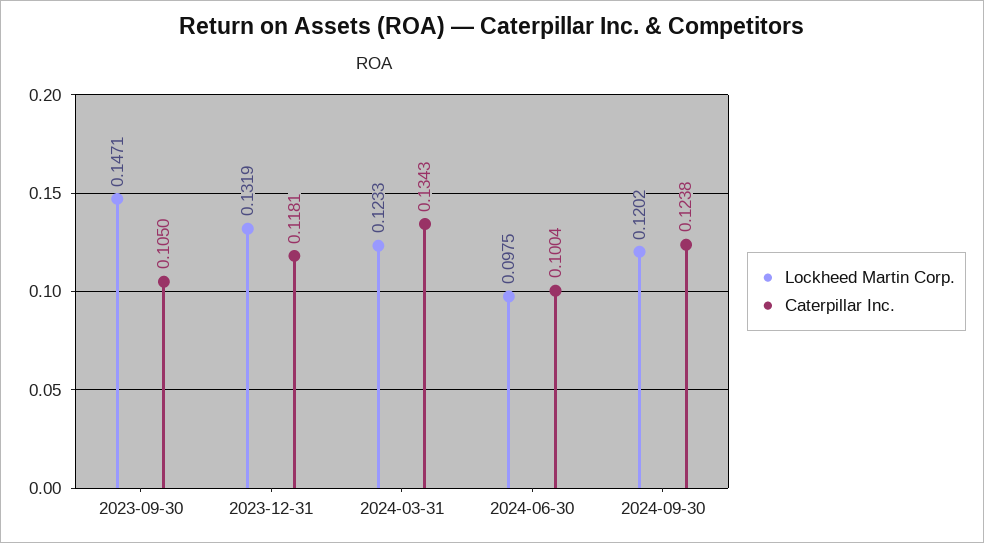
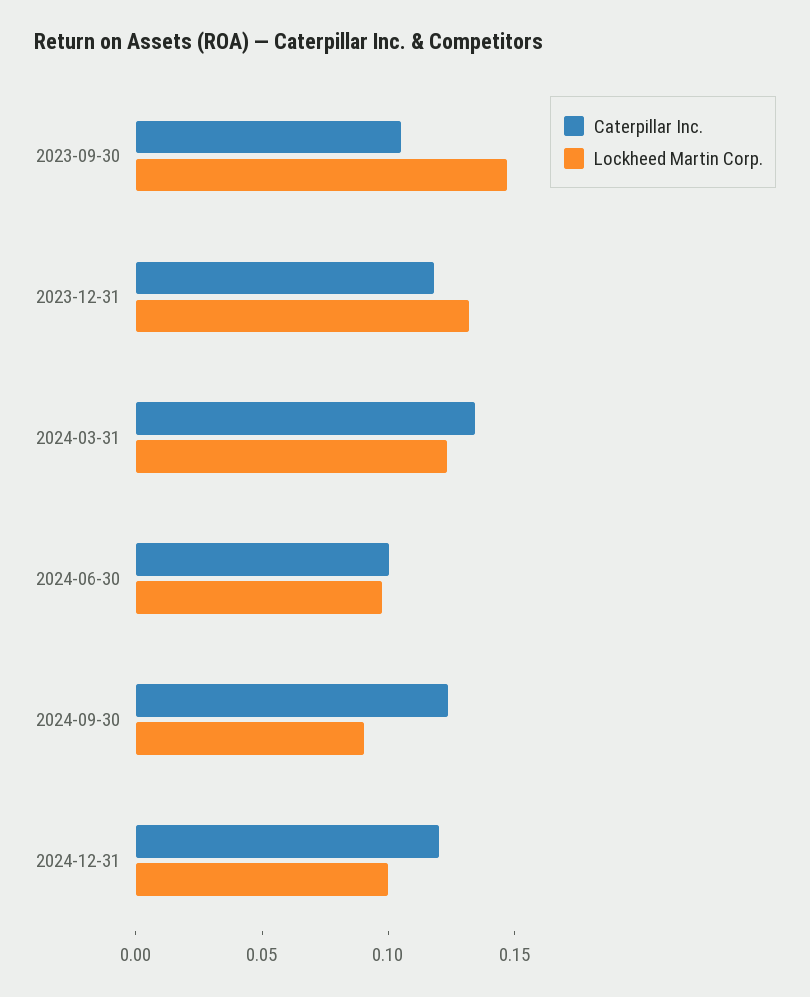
Lockheed Martin Corp., 2024-09-30: 0.1202 -> 0.09
Caterpillar Inc., 2024-12-31: none -> 0.12
Lockheed Martin Corp., 2024-12-31: none -> 0.1

